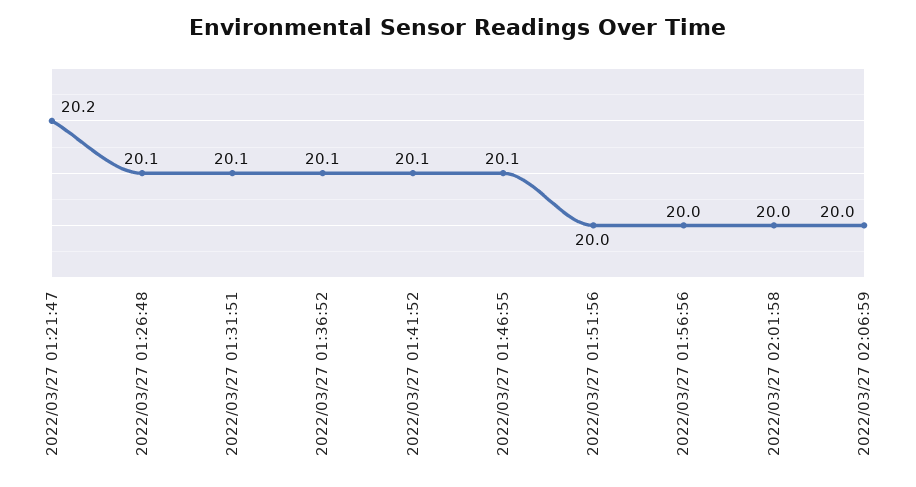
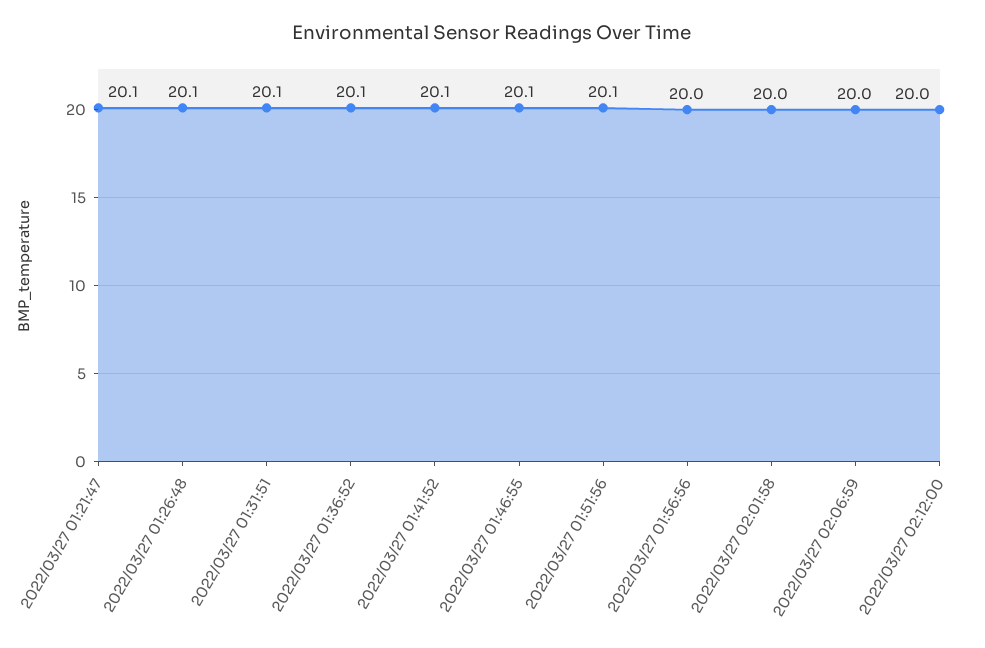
2022/03/27 01:21:47: 20.2 -> 20.1
2022/03/27 01:51:56: 20 -> 20.1
2022/03/27 02:12:00: none -> 20

